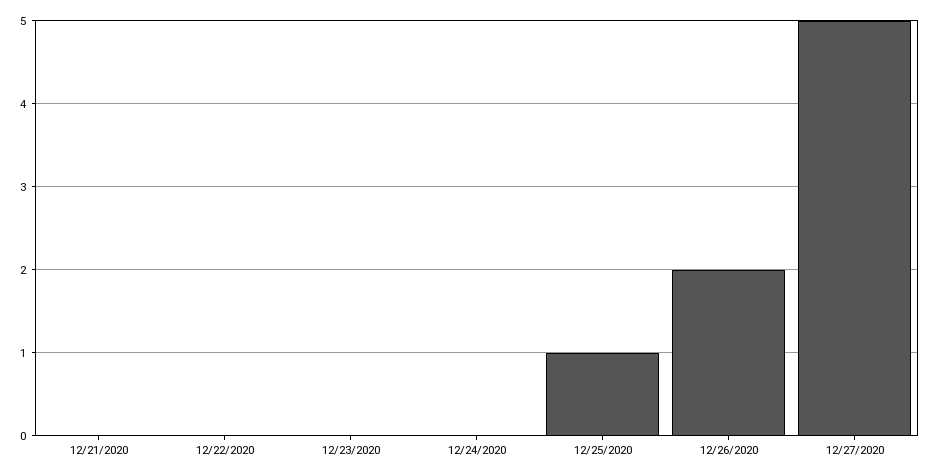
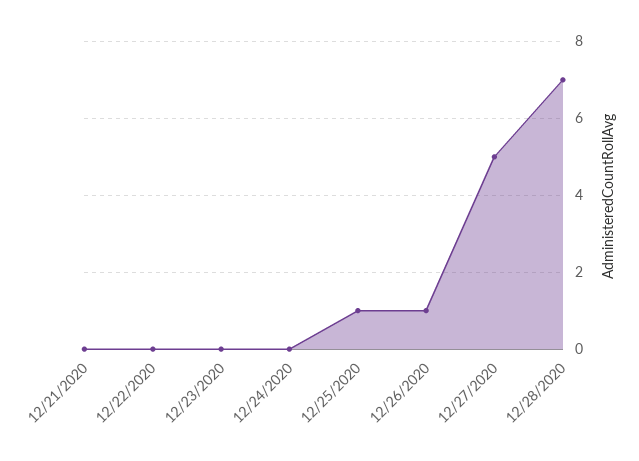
12/26/2020: 2 -> 1
12/28/2020: none -> 7

